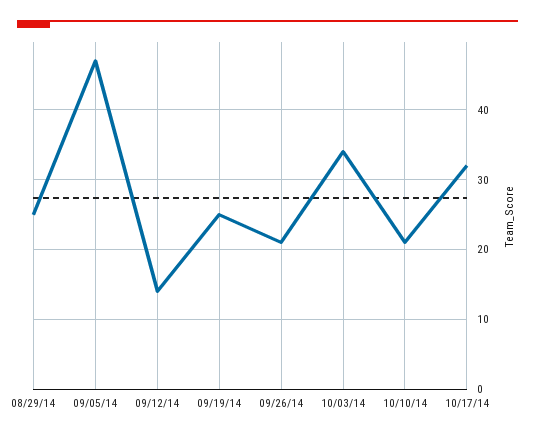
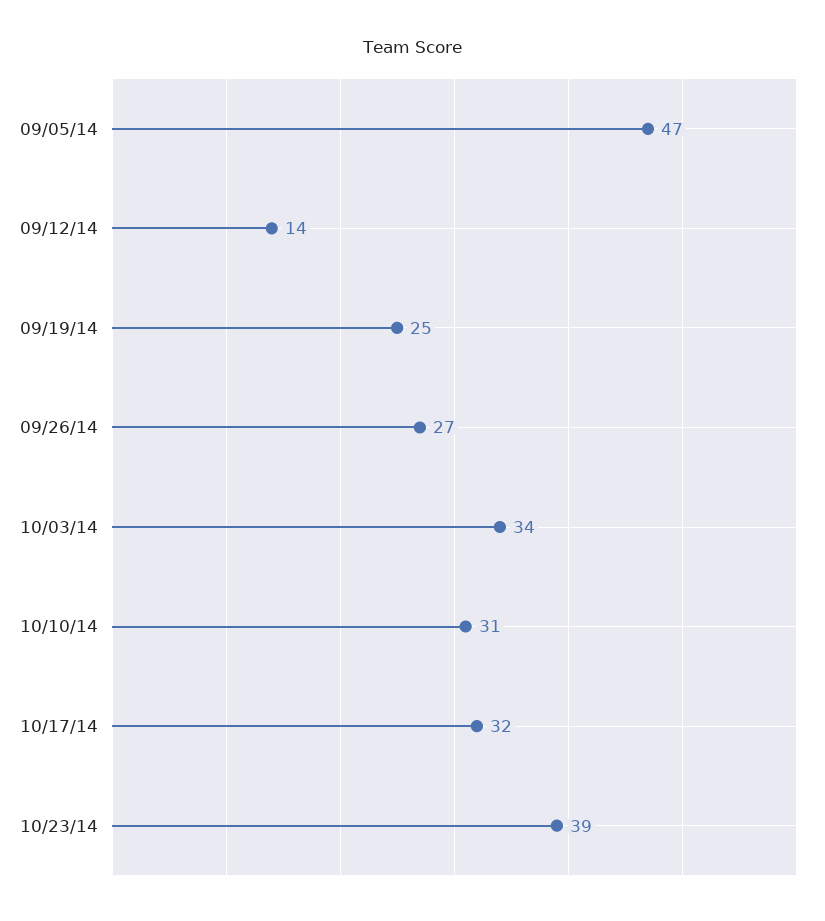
08/29/14: 25 -> none
09/26/14: 21 -> 27
10/10/14: 21 -> 31
10/23/14: none -> 39

